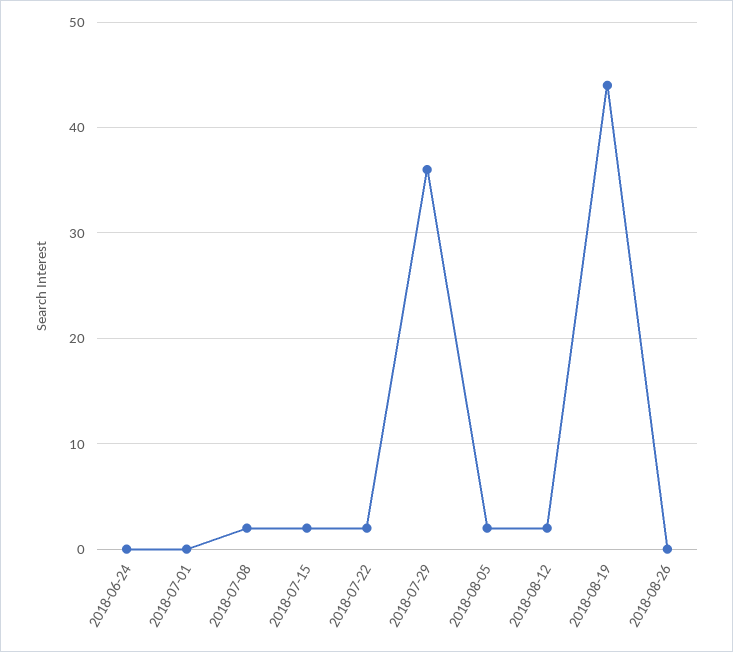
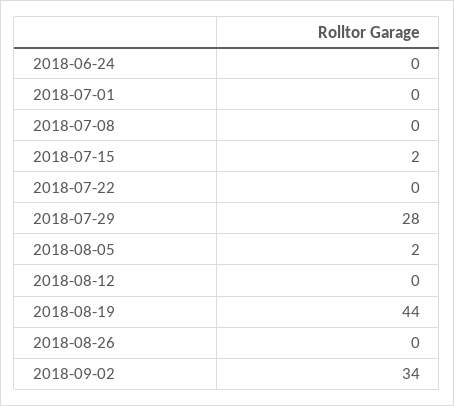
2018-07-08: 2 -> 0
2018-07-22: 2 -> 0
2018-07-29: 36 -> 28
2018-08-12: 2 -> 0
2018-09-02: none -> 34

